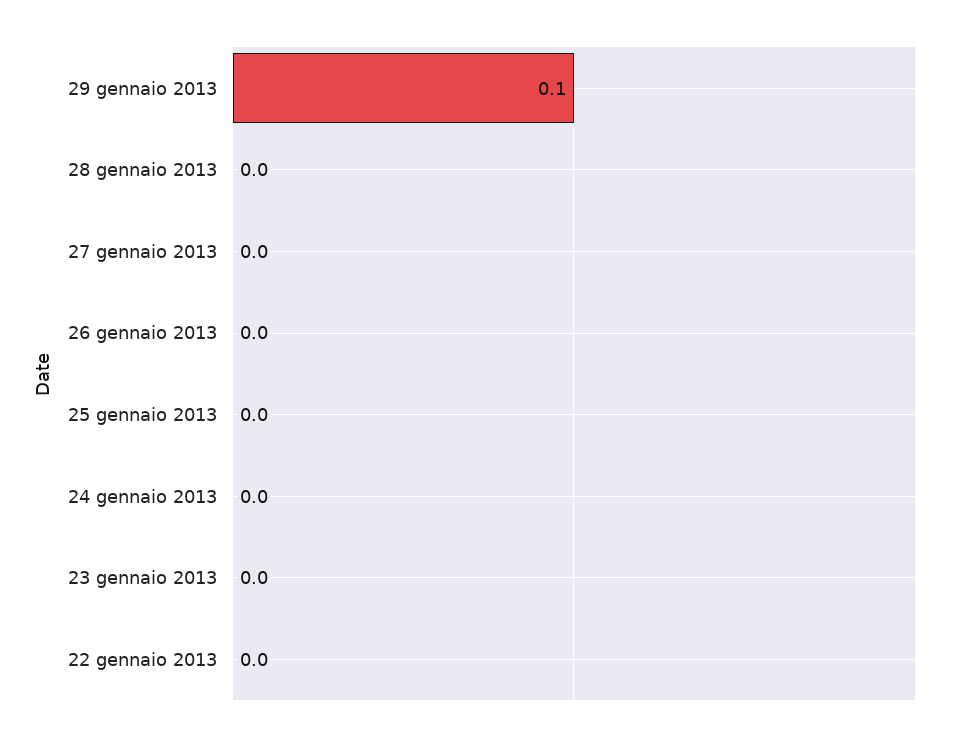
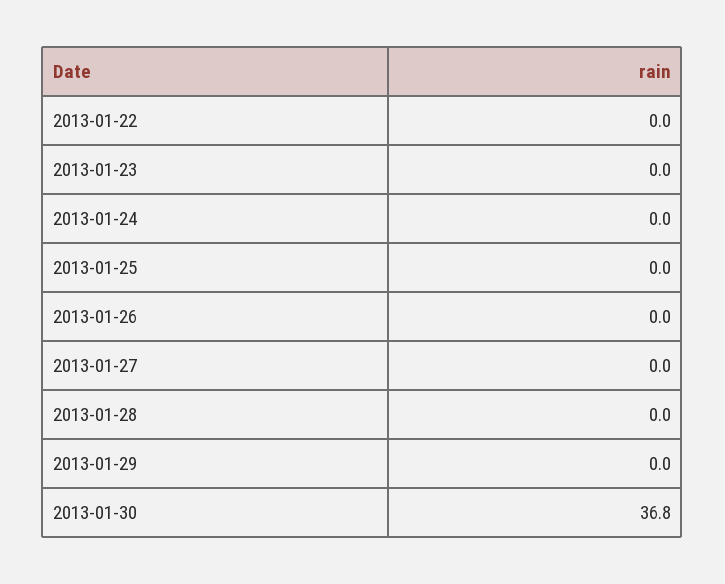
29 gennaio 2013: 0.1 -> 0
2013-01-30: none -> 36.8

